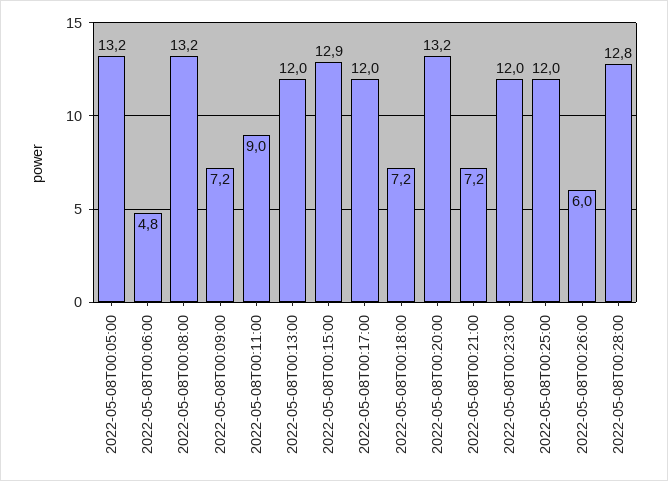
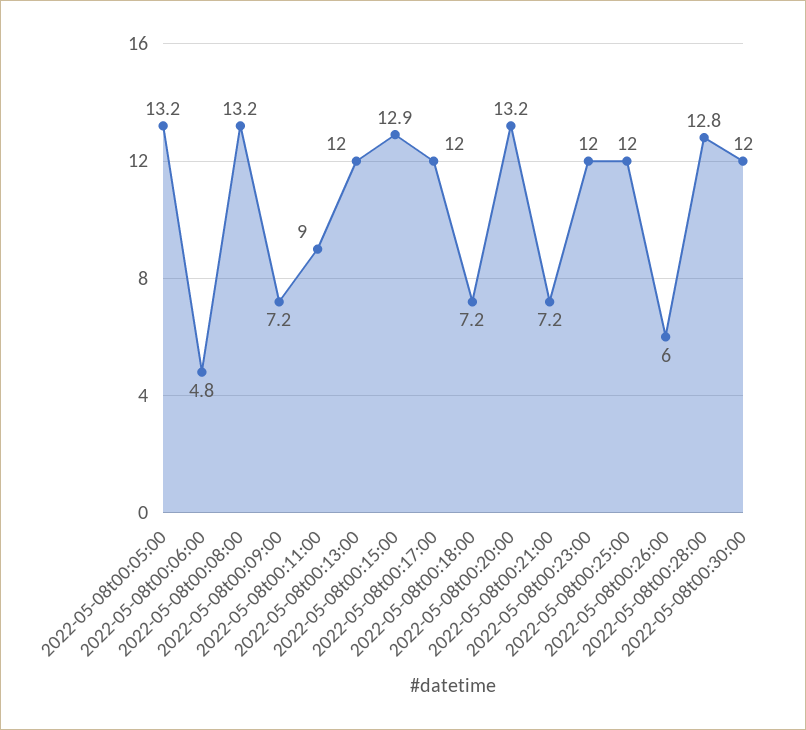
2022-05-08t00:30:00: none -> 12

